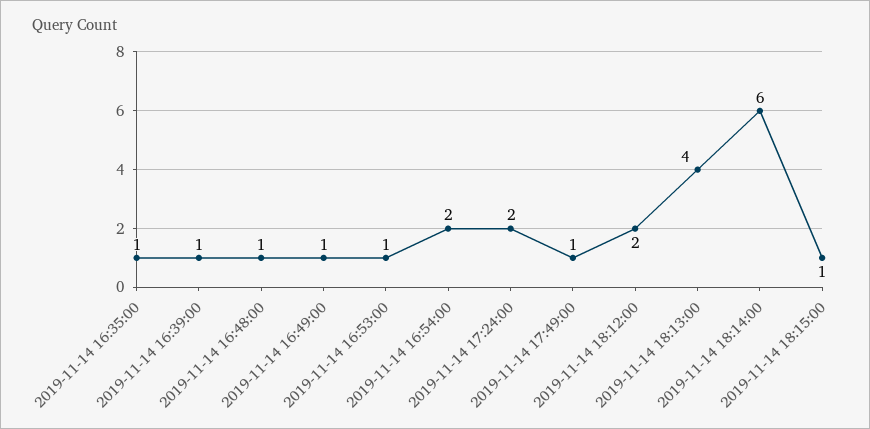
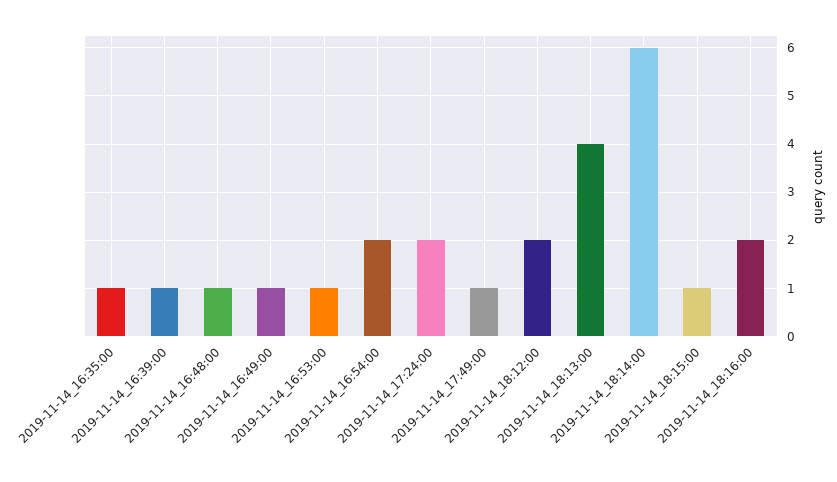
2019-11-14_18:16:00: none -> 2

